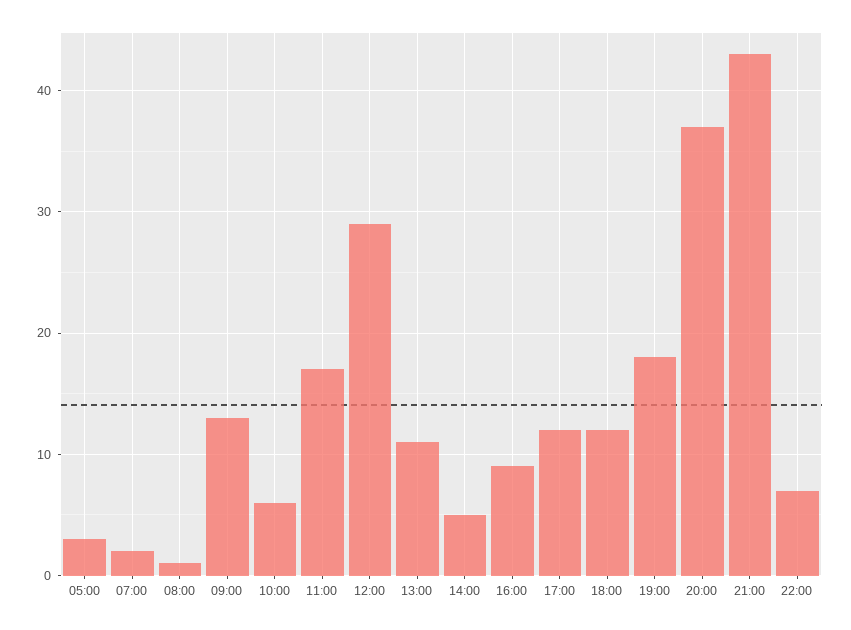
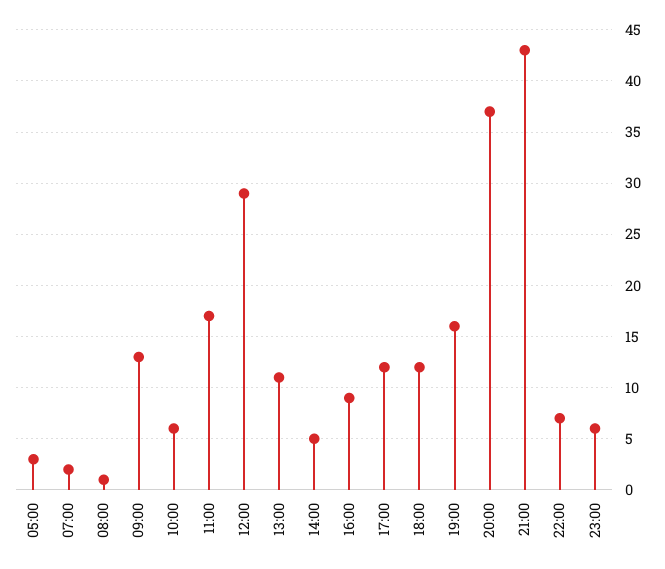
19:00: 18 -> 16
23:00: none -> 6

